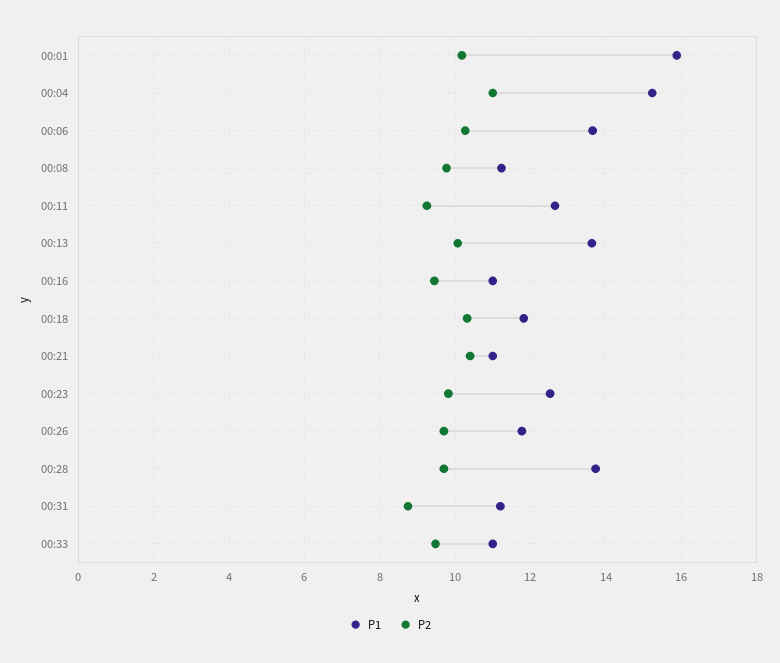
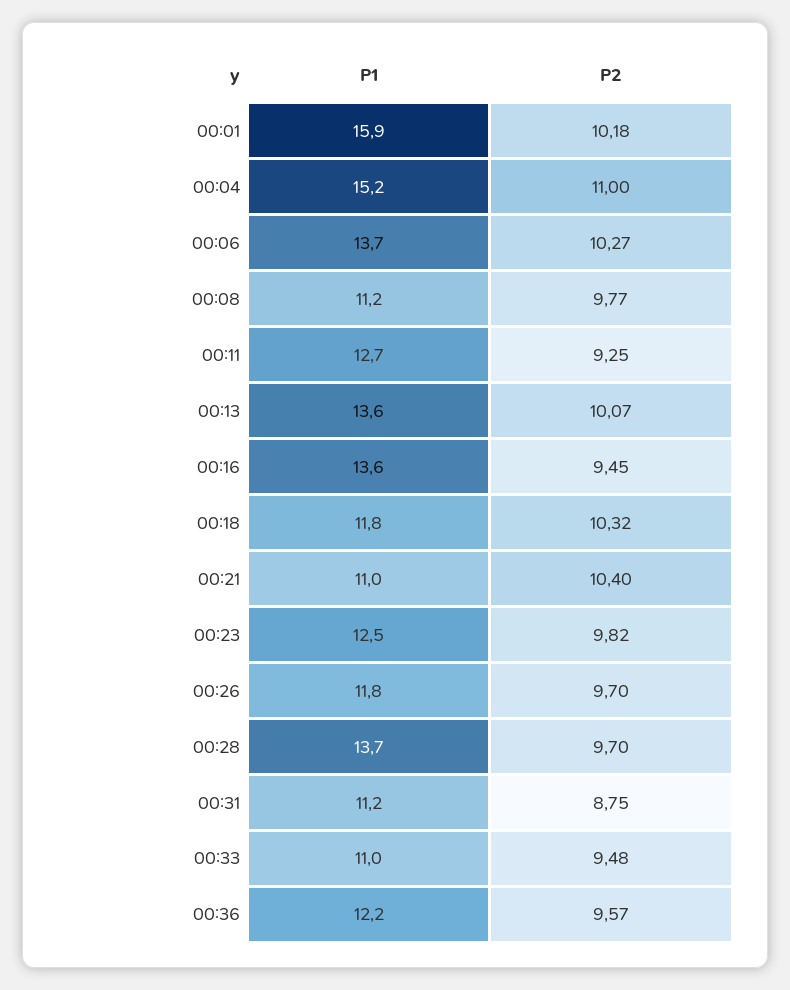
P1, 00:16: 11 -> 13.6
P1, 00:36: none -> 12.2
P2, 00:36: none -> 9.57

